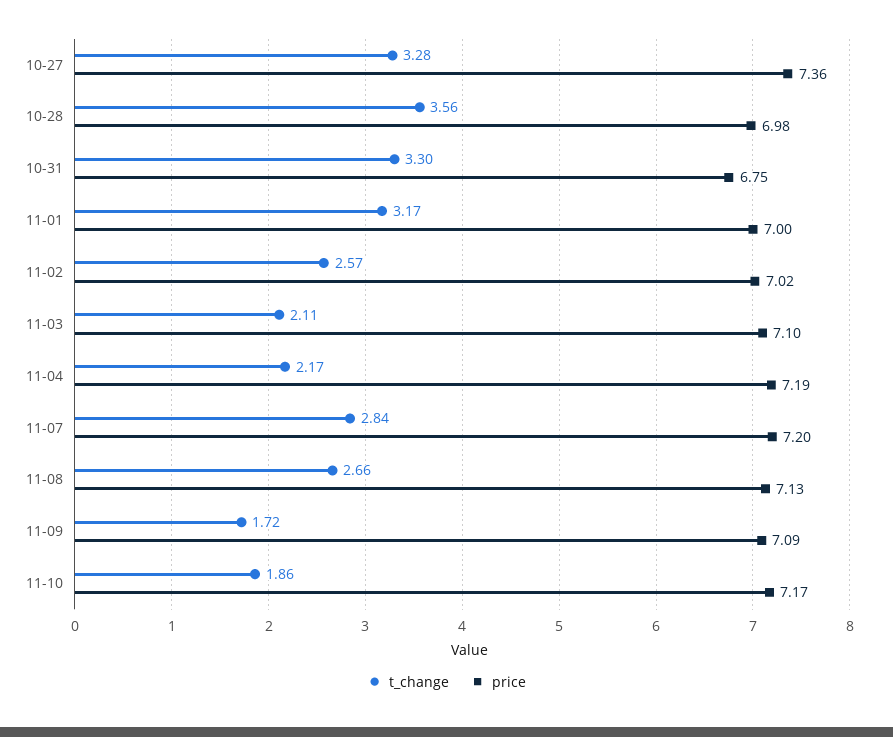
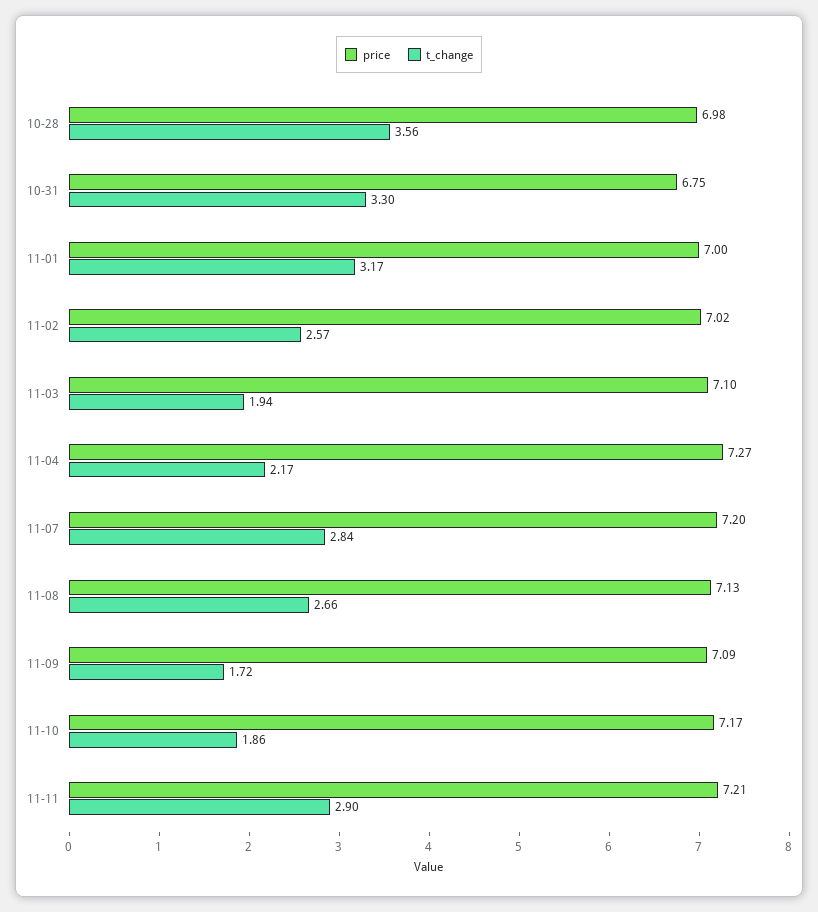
t_change, 10-27: 3.28 -> none
price, 10-27: 7.36 -> none
t_change, 11-03: 2.11 -> 1.94
price, 11-04: 7.19 -> 7.27
price, 11-11: none -> 7.21
t_change, 11-11: none -> 2.9

